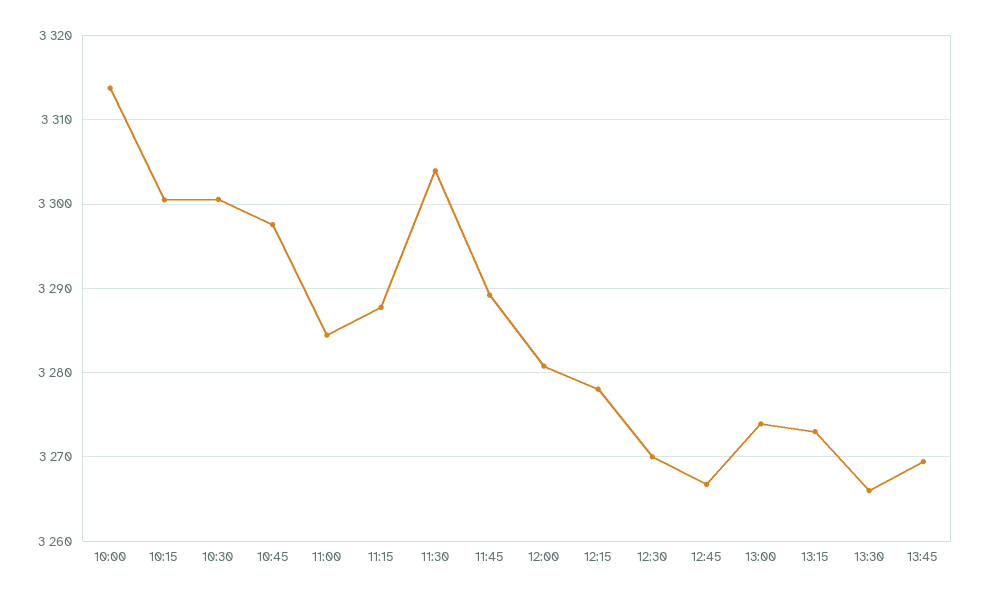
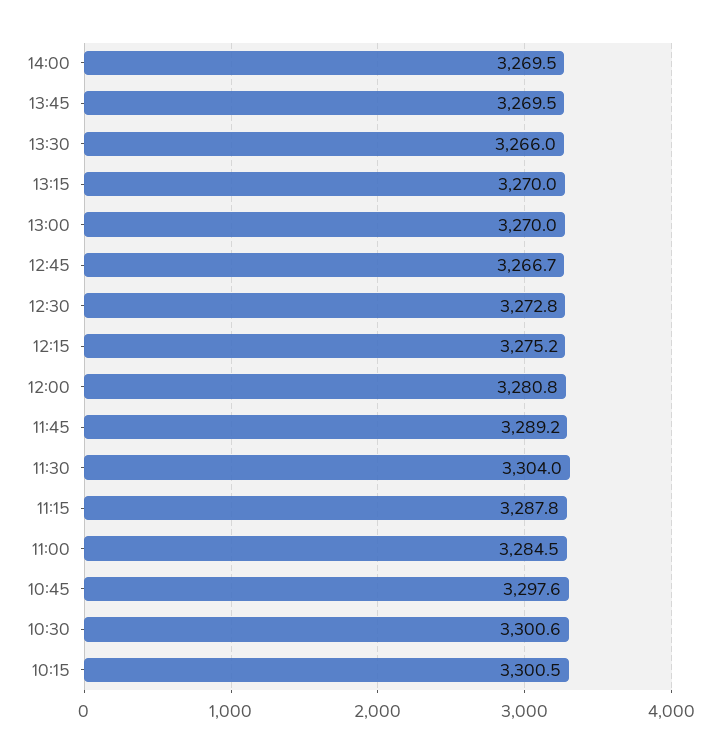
10:00: 3314 -> none
12:15: 3278 -> 3275.2
12:30: 3270 -> 3272.8
13:00: 3274 -> 3270
13:15: 3273 -> 3270
14:00: none -> 3269.5

